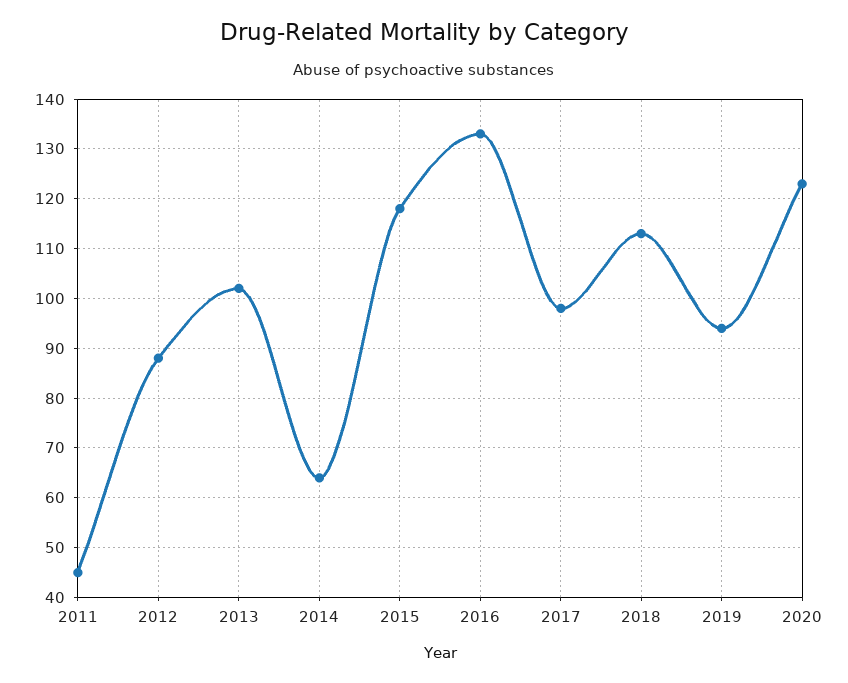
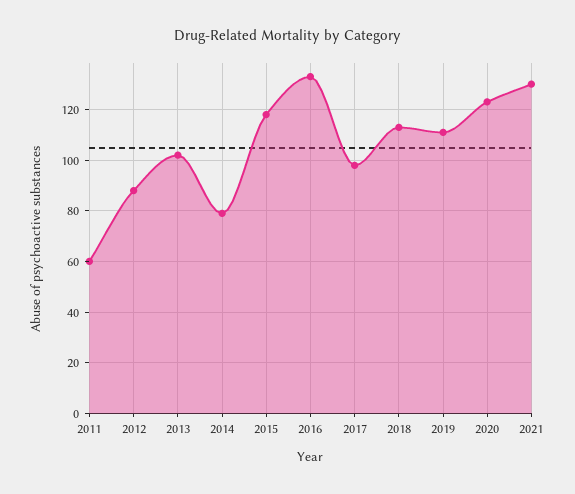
2011: 45 -> 60
2014: 65 -> 80
2019: 95 -> 110
2021: none -> 130

